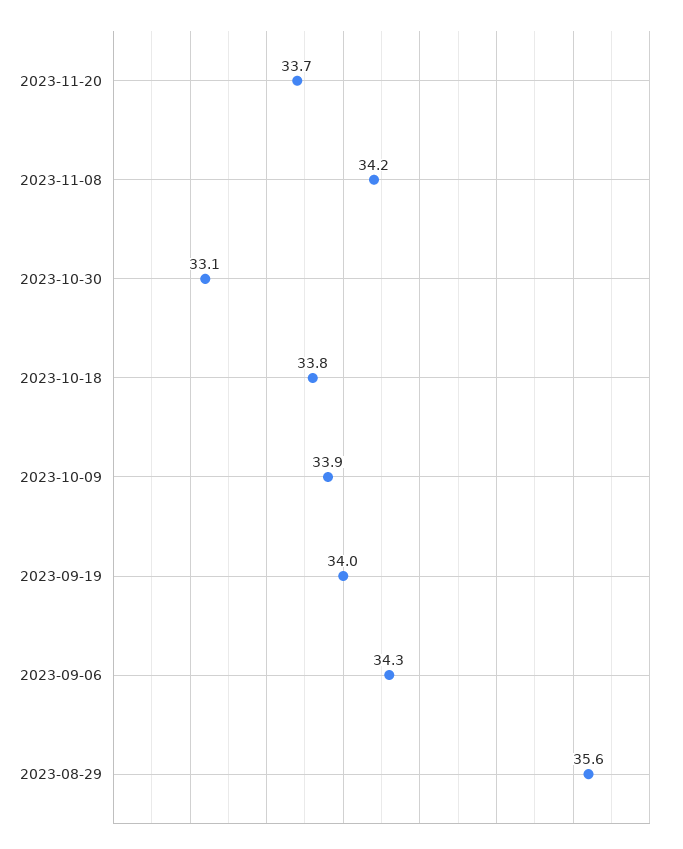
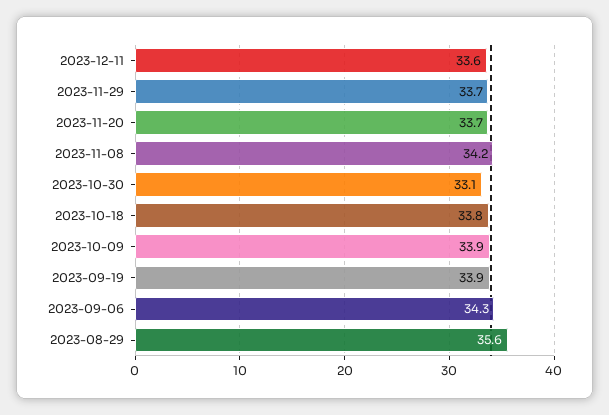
2023-09-19: 34 -> 33.9
2023-12-11: none -> 33.6
2023-11-29: none -> 33.7

